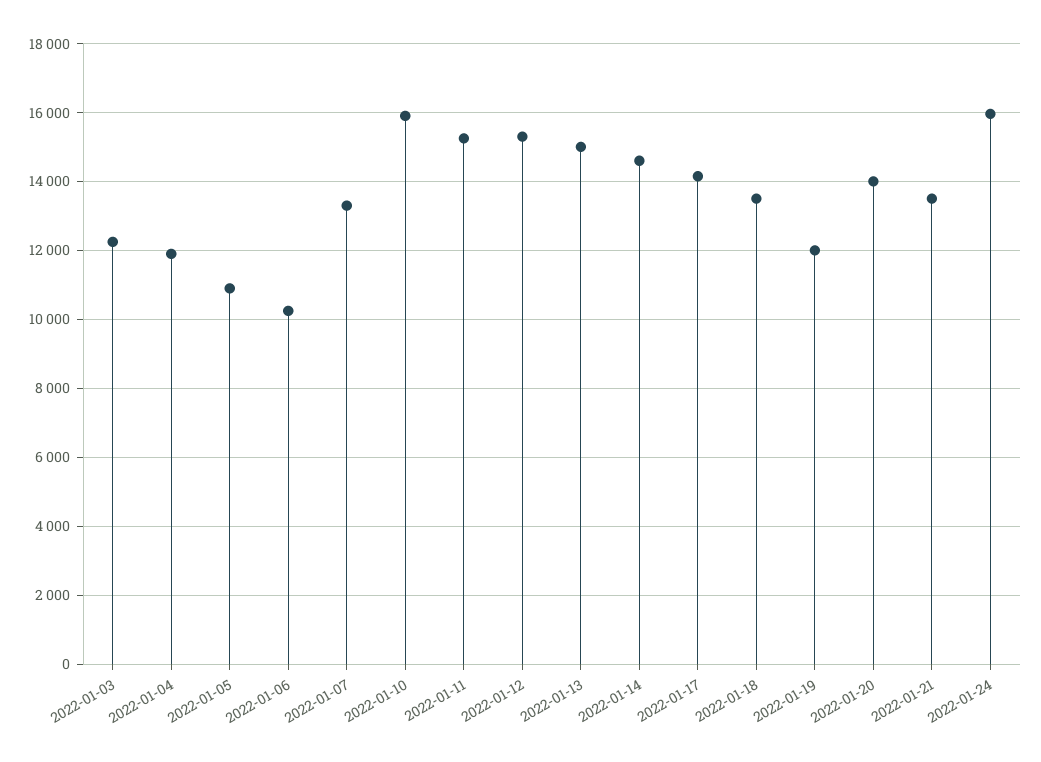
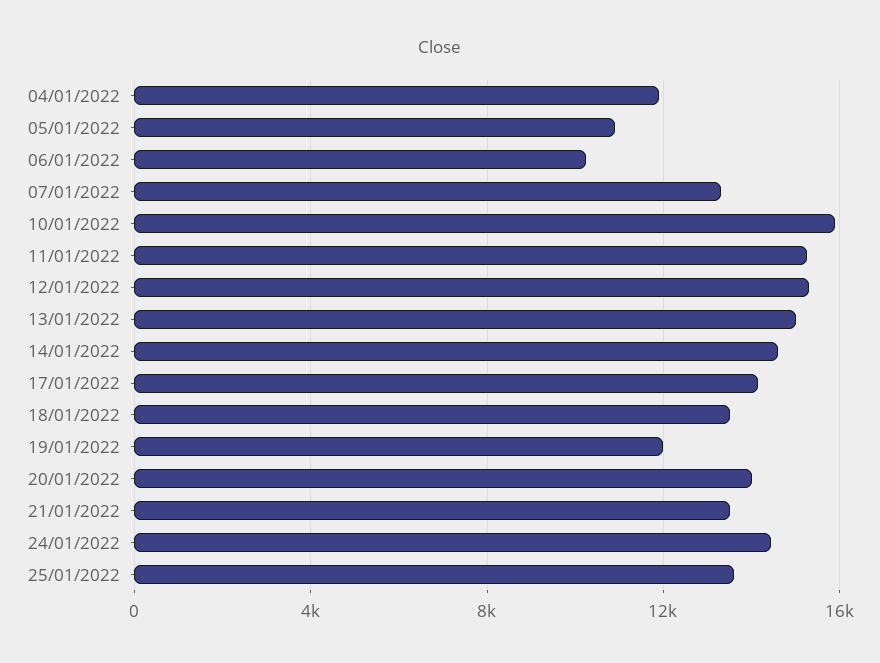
2022-01-03: 12200 -> none
2022-01-24: 16000 -> 14500
25/01/2022: none -> 13500

